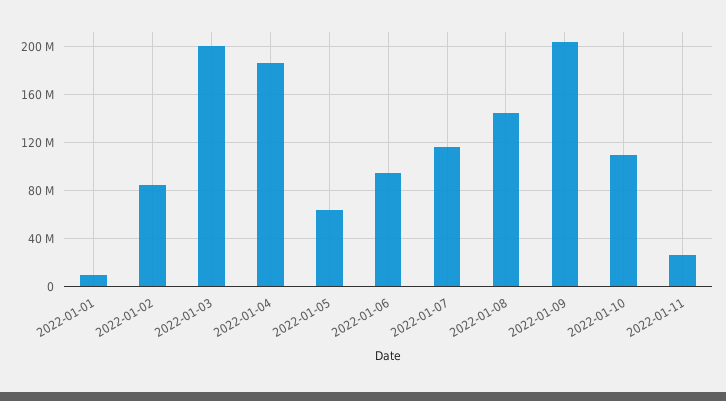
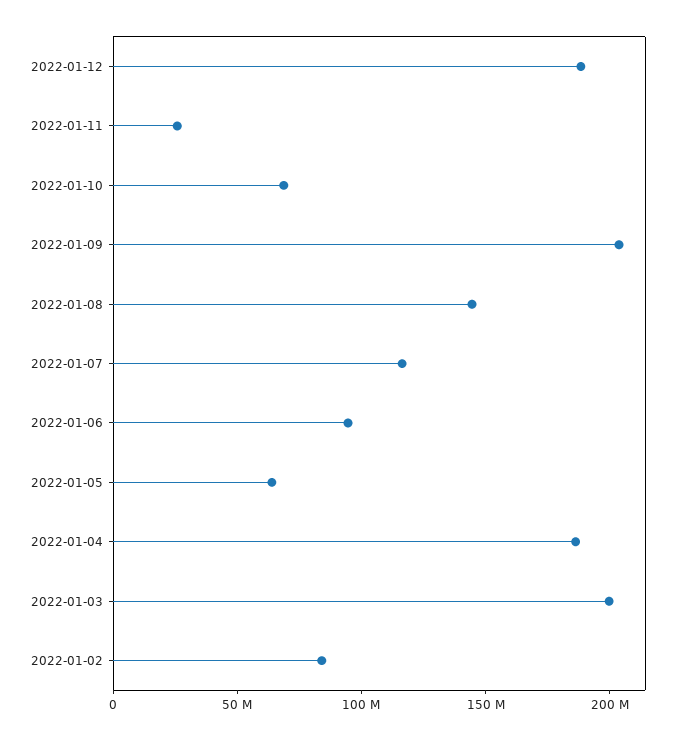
2022-01-01: 10000000 -> none
2022-01-10: 110000000 -> 70000000
2022-01-12: none -> 190000000

